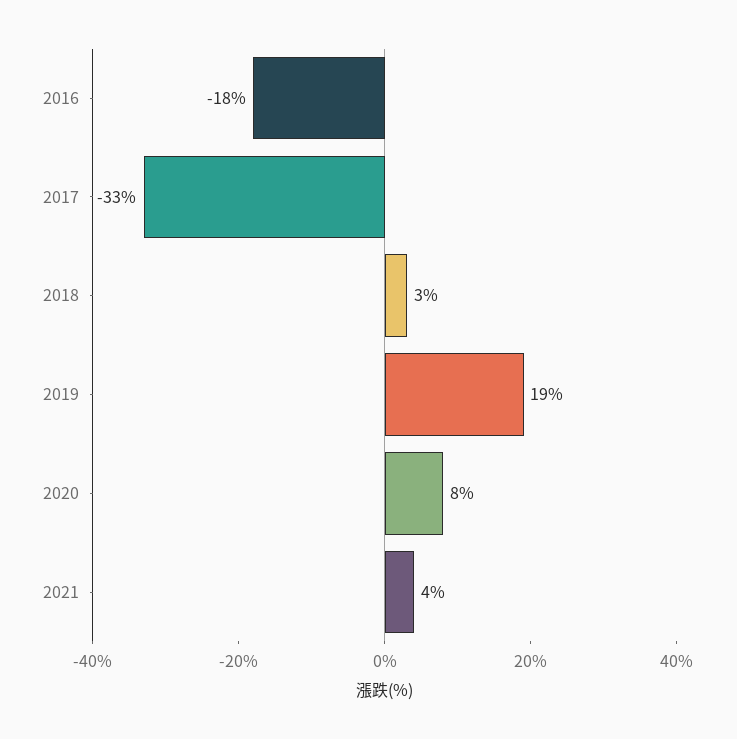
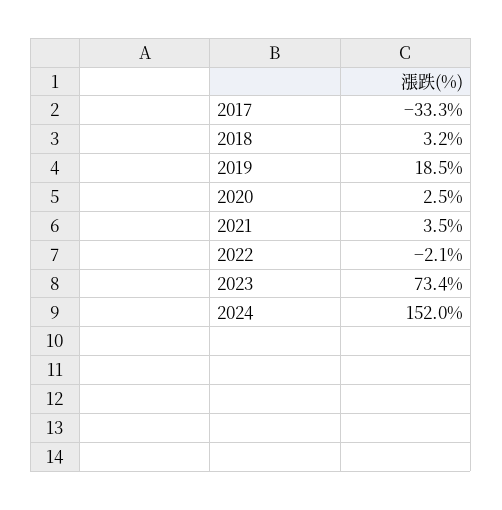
2016: -18 -> none
2020: 8 -> 2.5
2022: none -> -2.1
2023: none -> 73.4
2024: none -> 152

